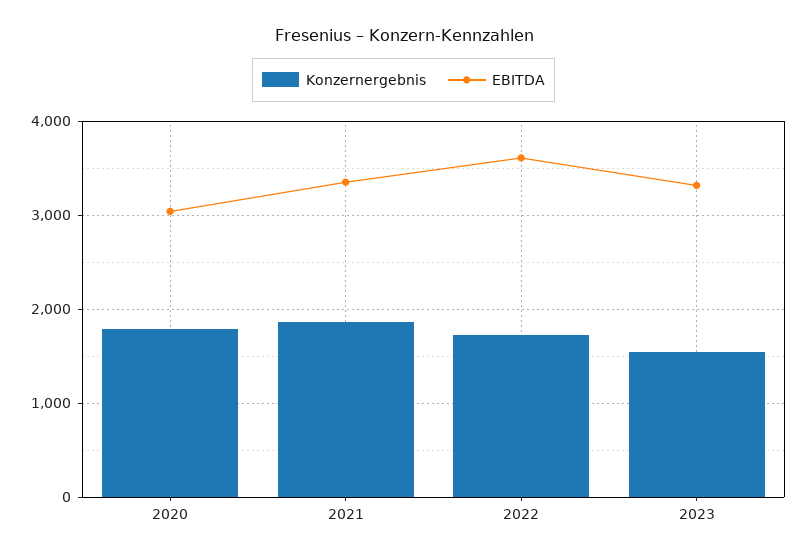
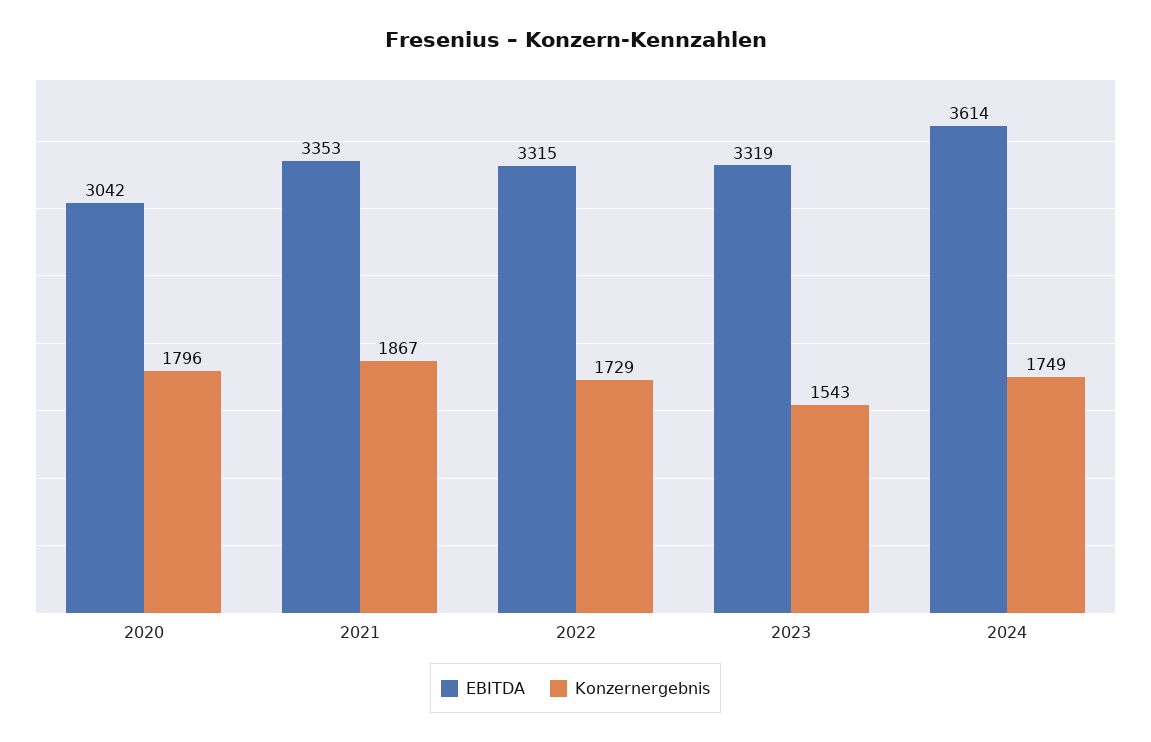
EBITDA, 2022: 3600 -> 3315
EBITDA, 2024: none -> 3614
Konzernergebnis, 2024: none -> 1749

